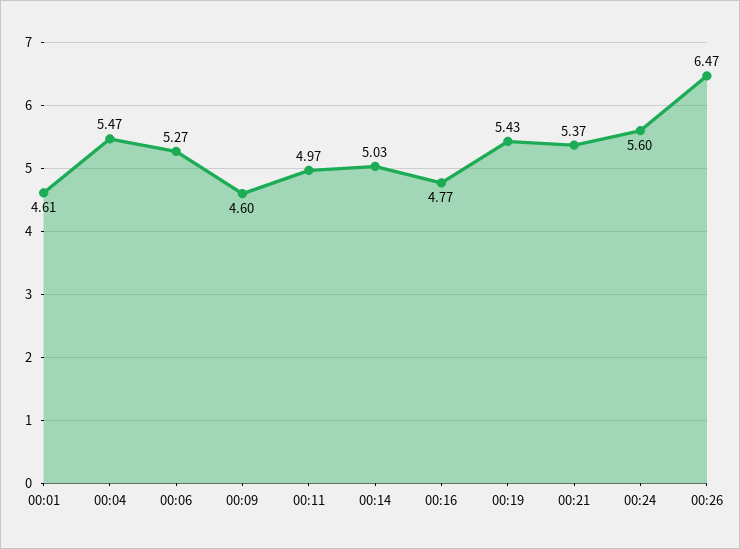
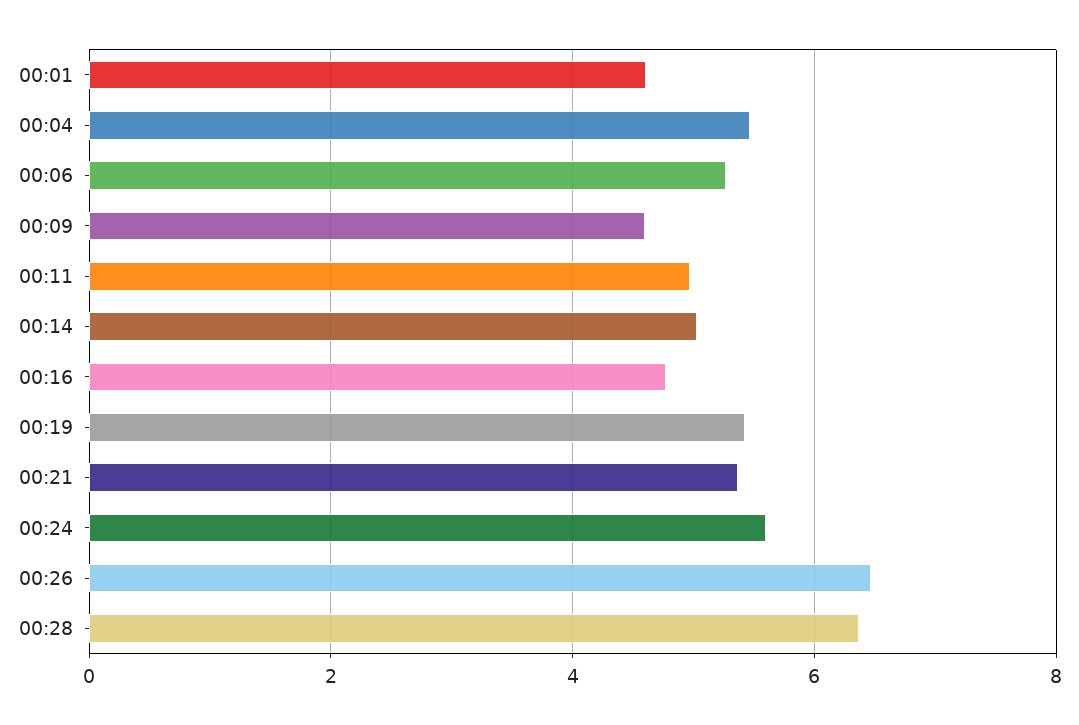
00:28: none -> 6.4

